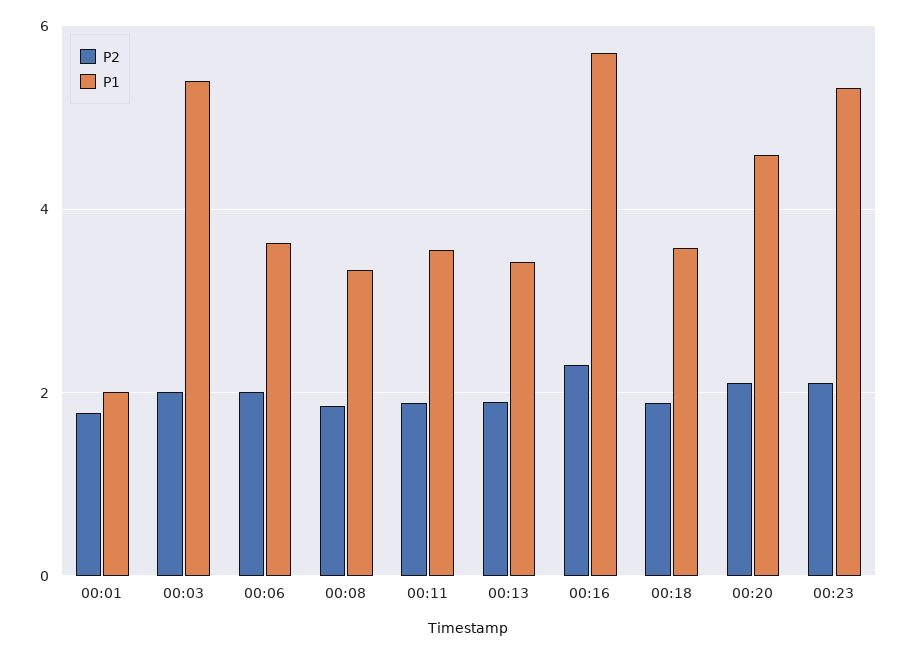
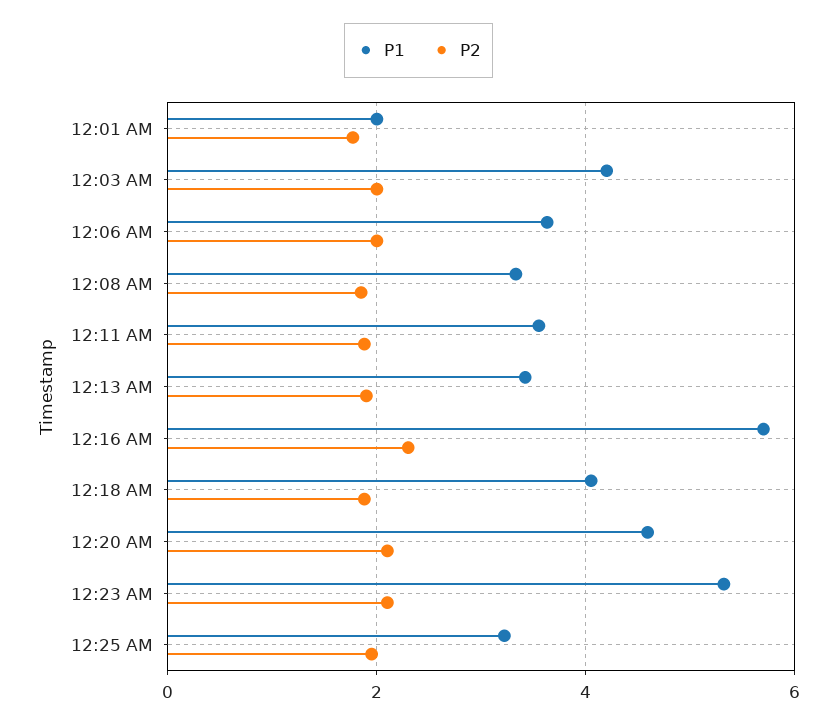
P1, 00:03: 5.4 -> 4.2
P1, 00:18: 3.6 -> 4
P1, 12:25 AM: none -> 3.2
P2, 12:25 AM: none -> 2

